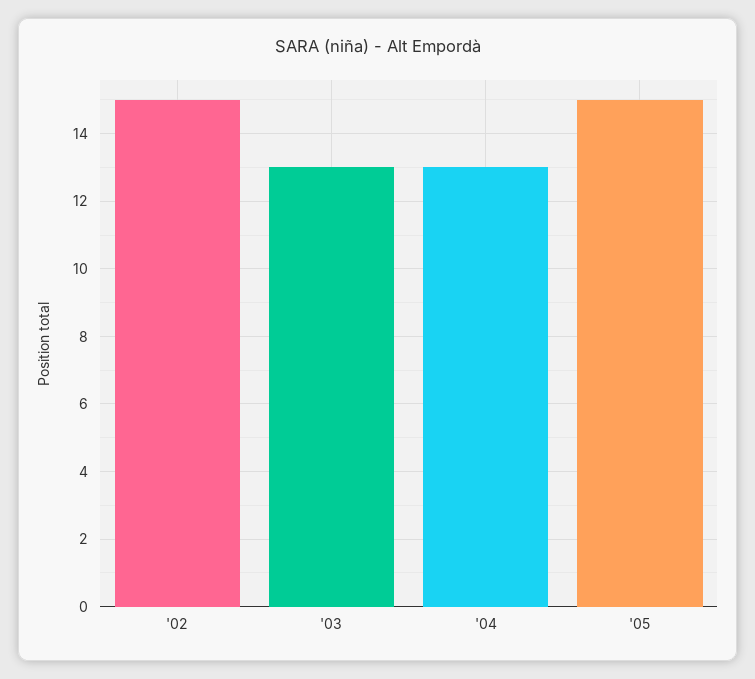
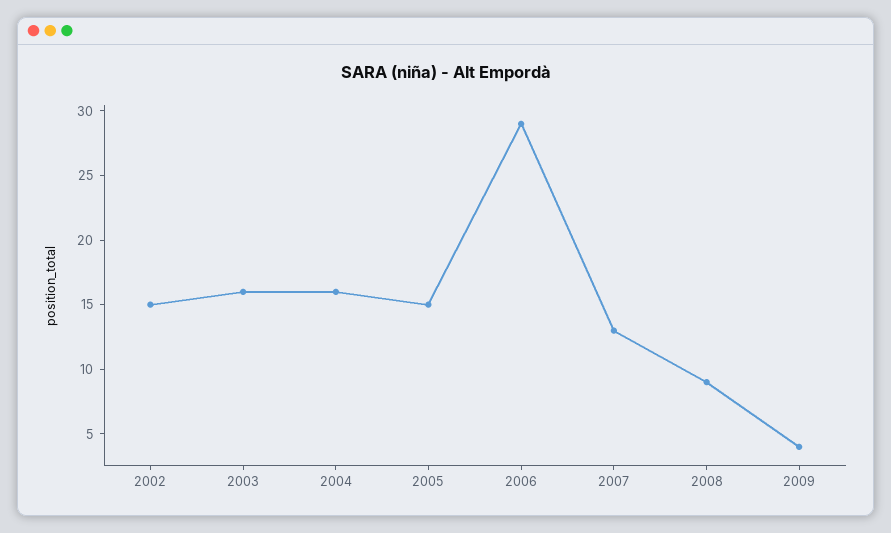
'03: 13 -> 16
'04: 13 -> 16
2006: none -> 29
2007: none -> 13
2008: none -> 9
2009: none -> 4

